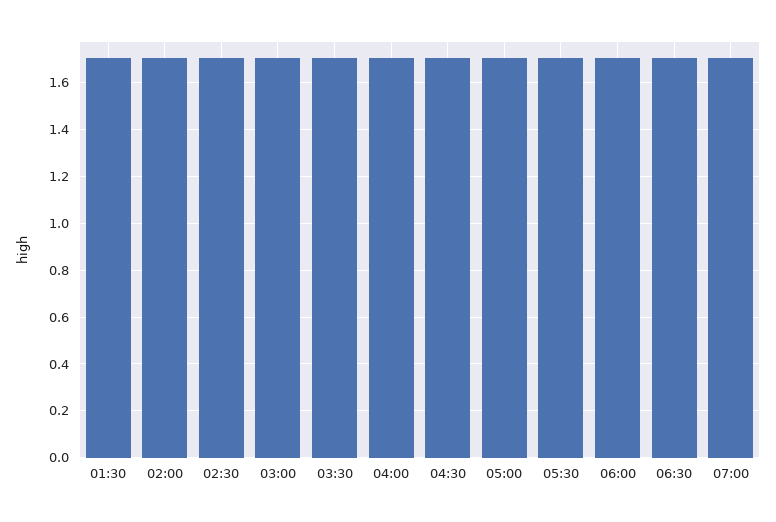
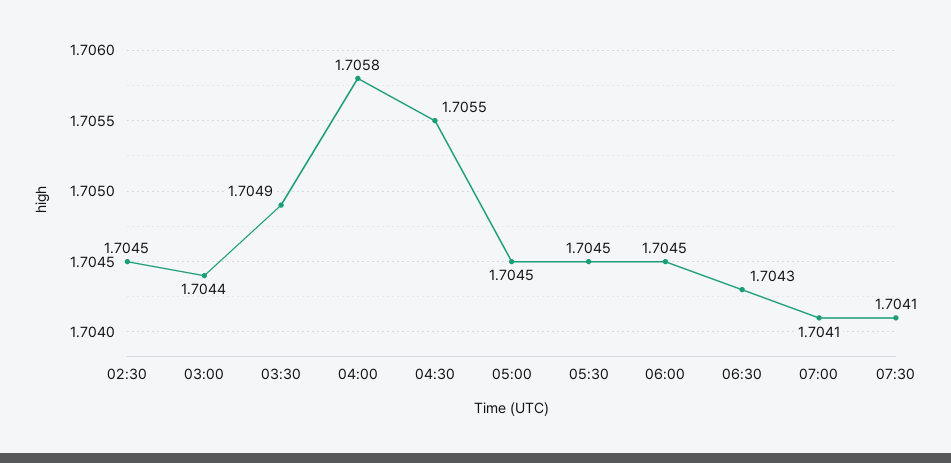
01:30: 1.7 -> none
02:00: 1.7 -> none
07:30: none -> 1.7041

